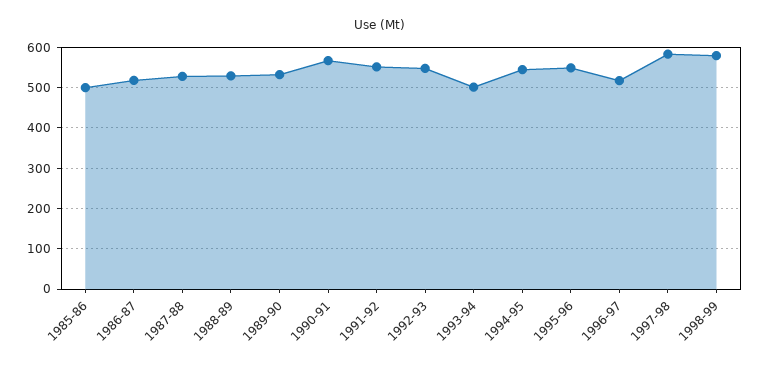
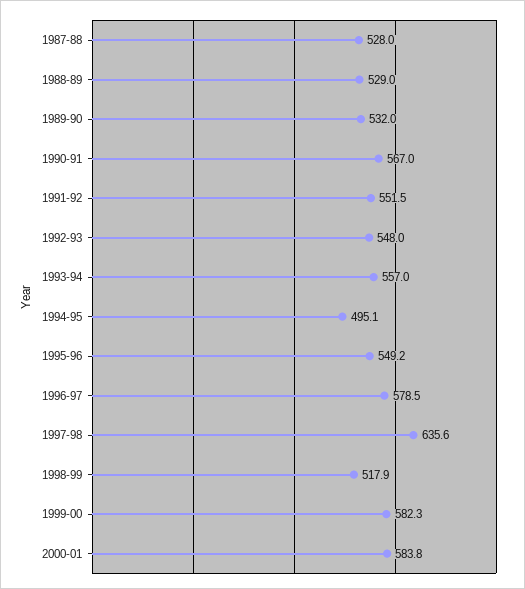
1985-86: 500 -> none
1986-87: 520 -> none
1993-94: 500 -> 557
1994-95: 540 -> 495.1
1996-97: 520 -> 578.5
1997-98: 580 -> 635.6
1998-99: 580 -> 517.9
1999-00: none -> 582.3
2000-01: none -> 583.8

